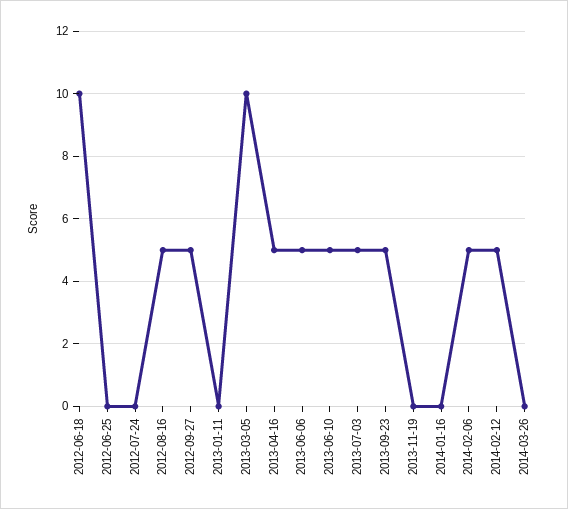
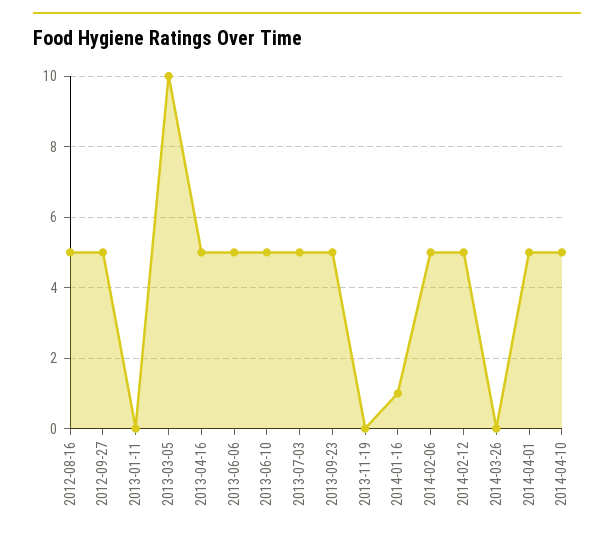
2012-06-18: 10 -> none
2012-06-25: 0 -> none
2012-07-24: 0 -> none
2014-01-16: 0 -> 1
2014-04-01: none -> 5
2014-04-10: none -> 5

